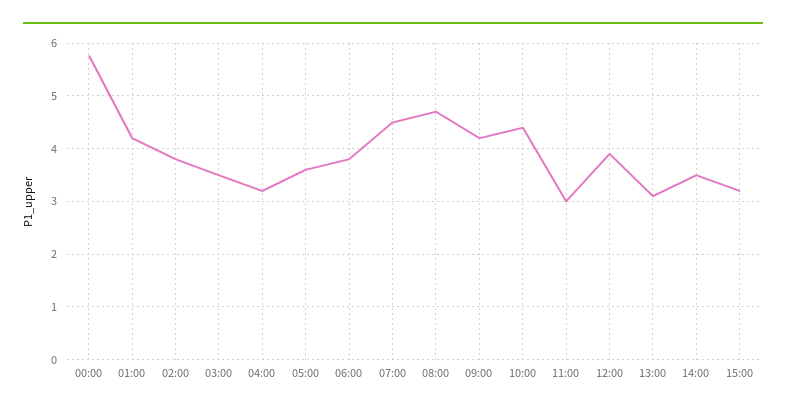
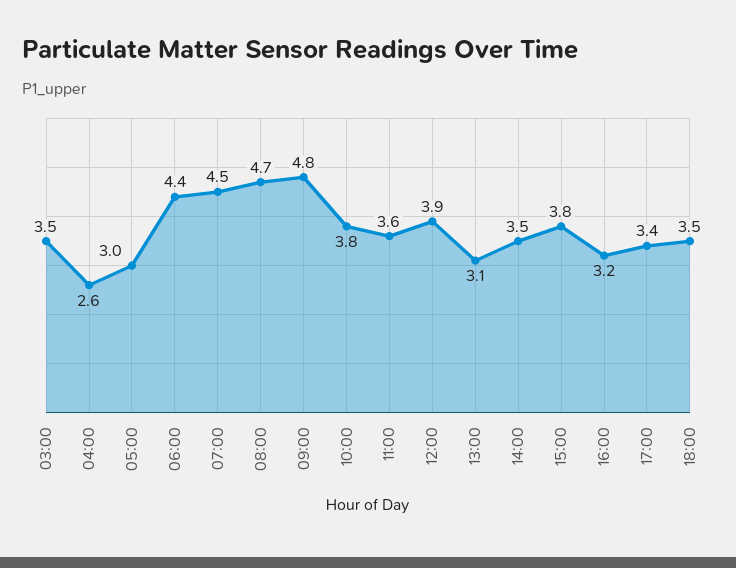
00:00: 5.8 -> none
01:00: 4.2 -> none
02:00: 3.8 -> none
04:00: 3.2 -> 2.6
05:00: 3.6 -> 3
06:00: 3.8 -> 4.4
09:00: 4.2 -> 4.8
10:00: 4.4 -> 3.8
11:00: 3 -> 3.6
15:00: 3.2 -> 3.8
16:00: none -> 3.2
17:00: none -> 3.4
18:00: none -> 3.5

